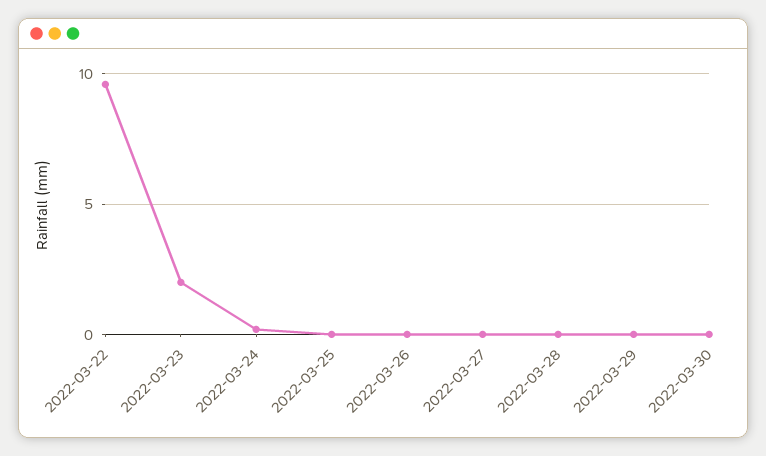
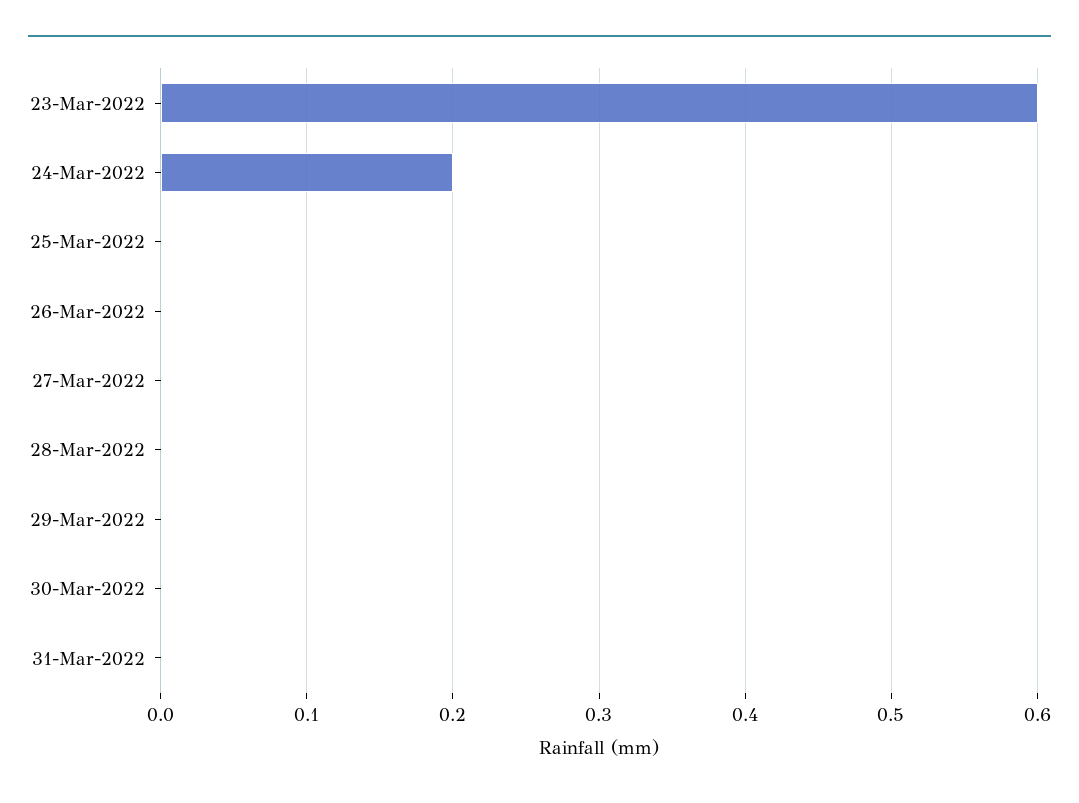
2022-03-22: 9.5 -> none
2022-03-23: 2 -> 0.6
31-Mar-2022: none -> 0

